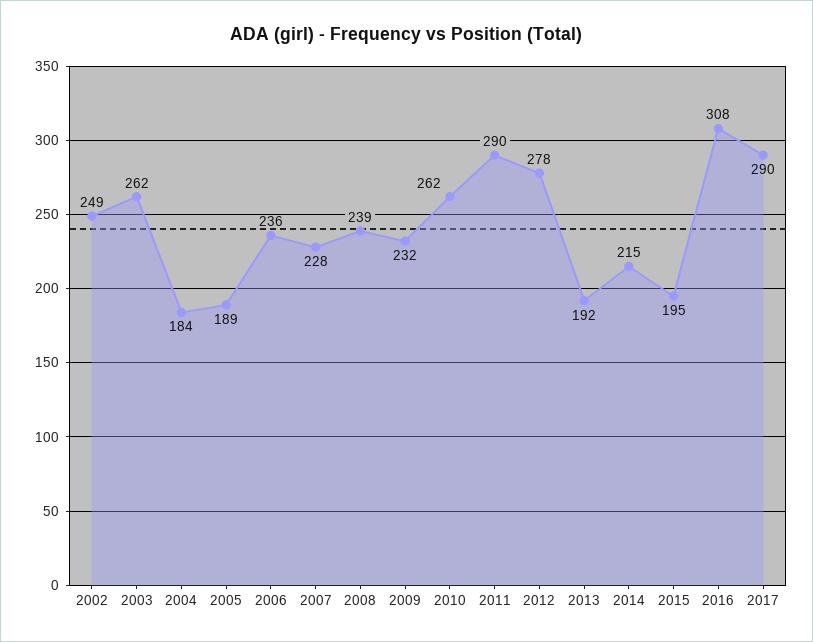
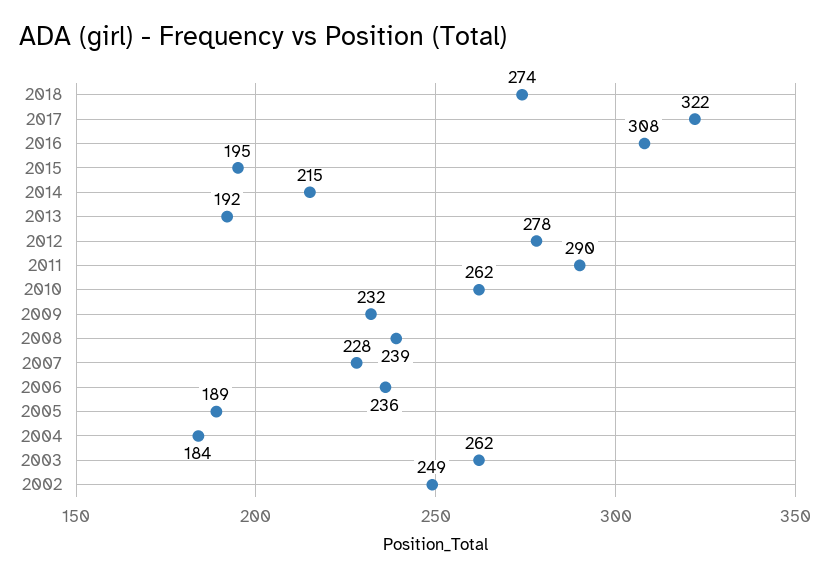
2017: 290 -> 322
2018: none -> 274

